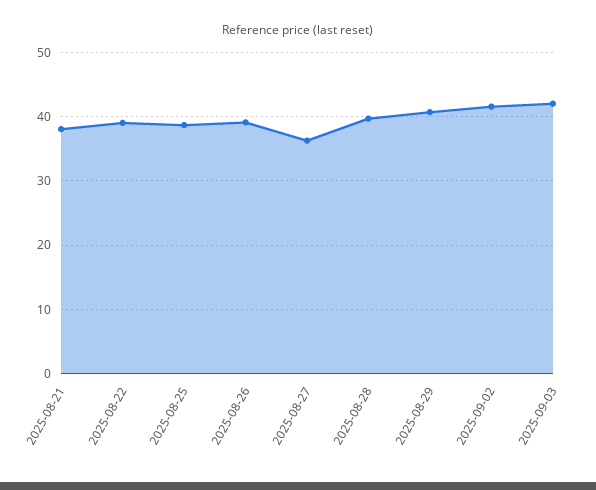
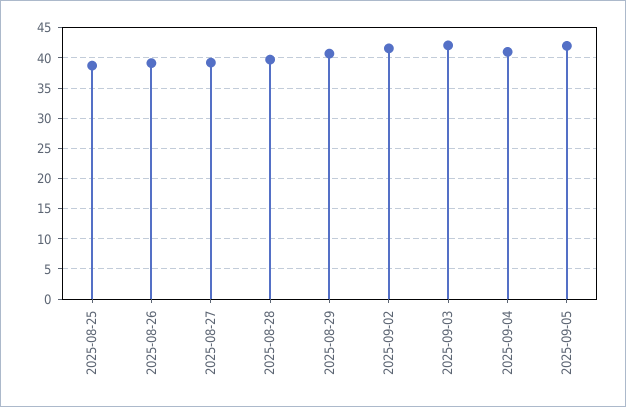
2025-08-21: 38 -> none
2025-08-22: 39 -> none
2025-08-27: 36 -> 39
2025-09-04: none -> 41
2025-09-05: none -> 42

